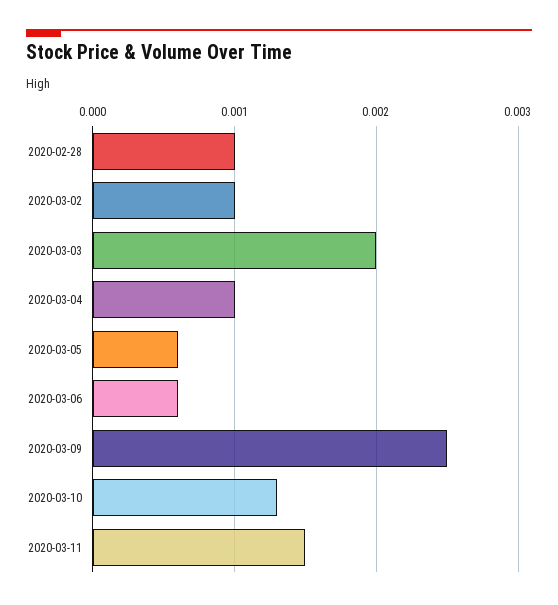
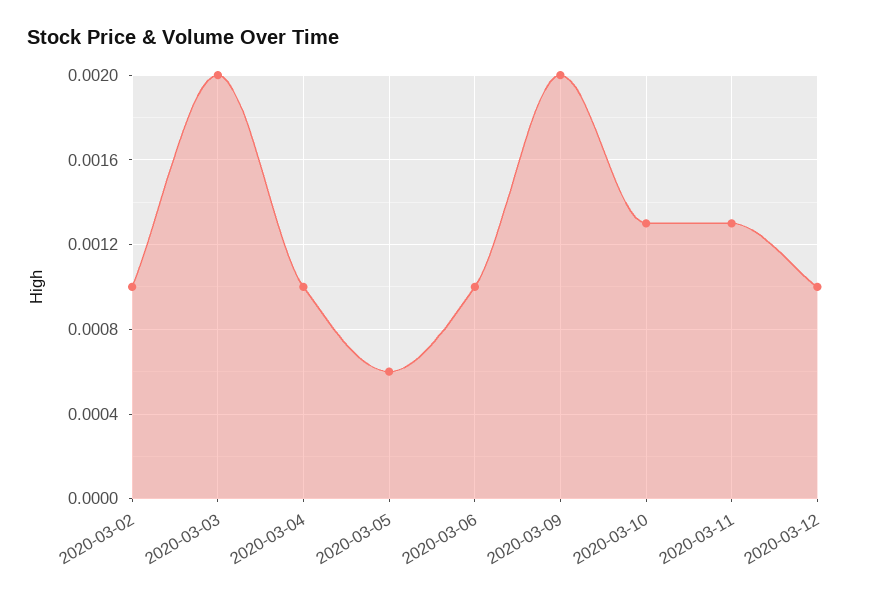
2020-02-28: 0.001 -> none
2020-03-06: 0.0006 -> 0.001
2020-03-09: 0.0025 -> 0.002
2020-03-11: 0.0015 -> 0.0013
2020-03-12: none -> 0.001

